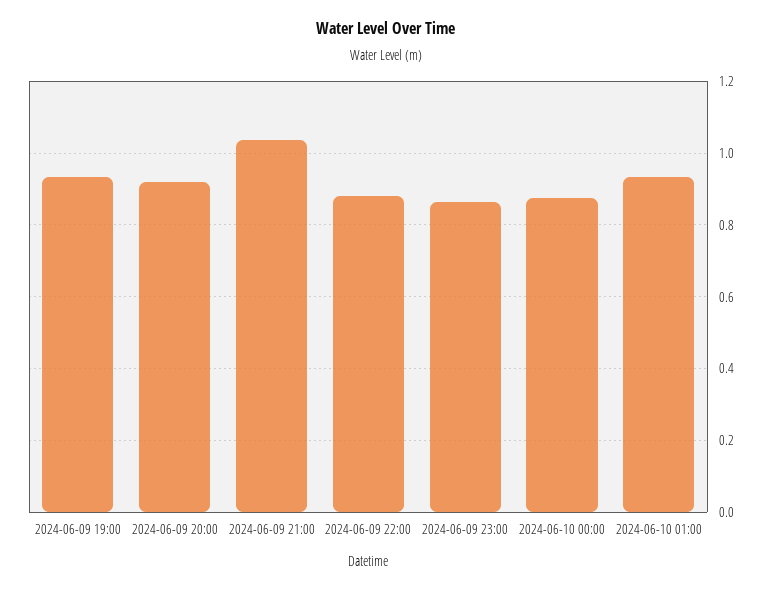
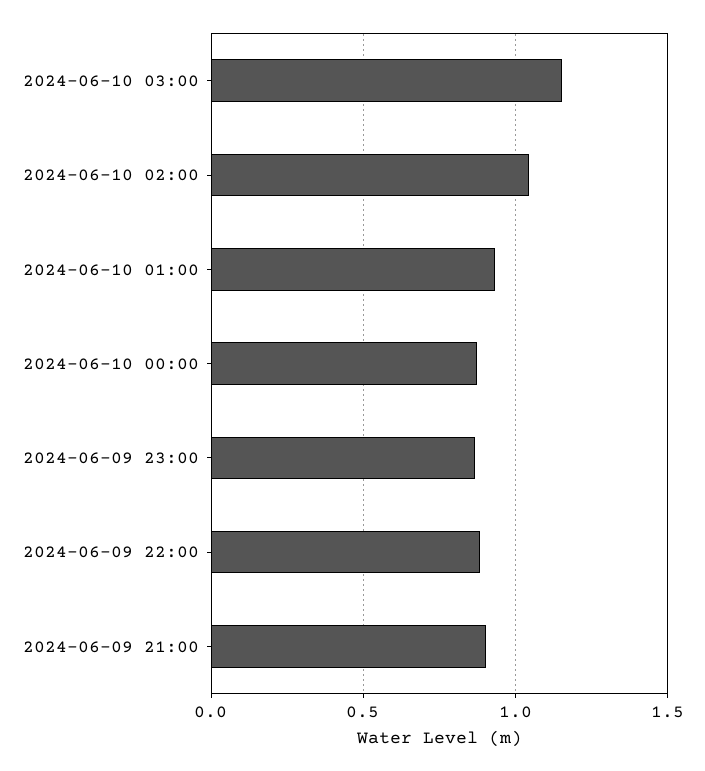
2024-06-09 19:00: 0.94 -> none
2024-06-09 20:00: 0.92 -> none
2024-06-09 21:00: 1.04 -> 0.9
2024-06-10 03:00: none -> 1.15
2024-06-10 02:00: none -> 1.05

